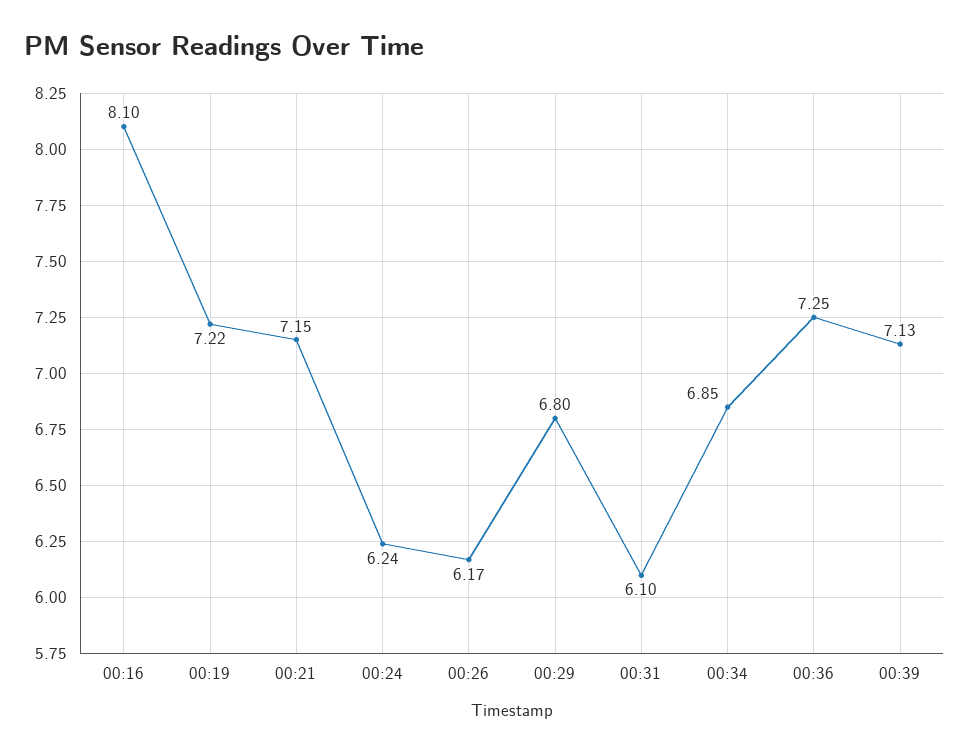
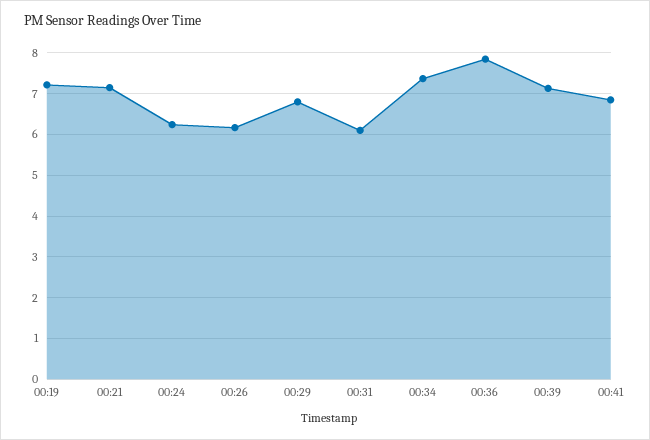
00:16: 8.1 -> none
00:34: 6.85 -> 7.4
00:36: 7.25 -> 7.8
00:41: none -> 6.8

